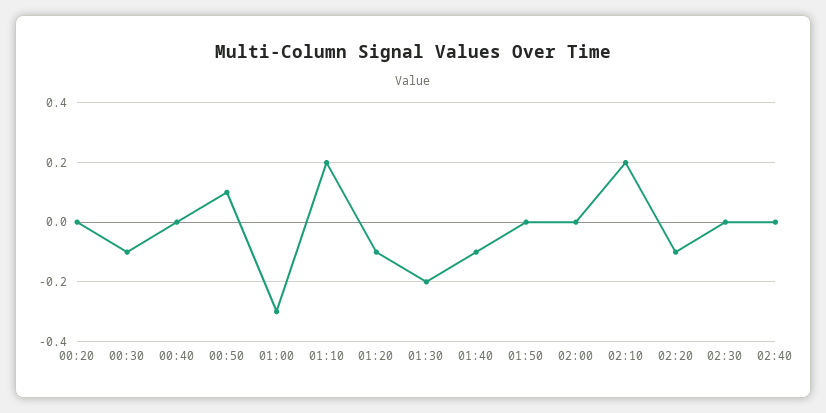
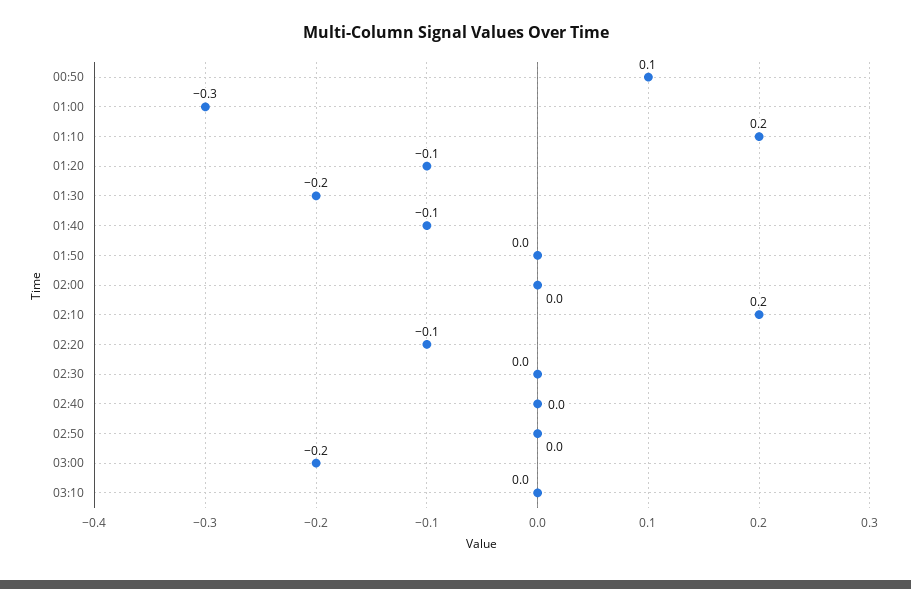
00:20: 0 -> none
00:30: -0.1 -> none
00:40: 0 -> none
02:50: none -> 0
03:00: none -> -0.2
03:10: none -> 0

